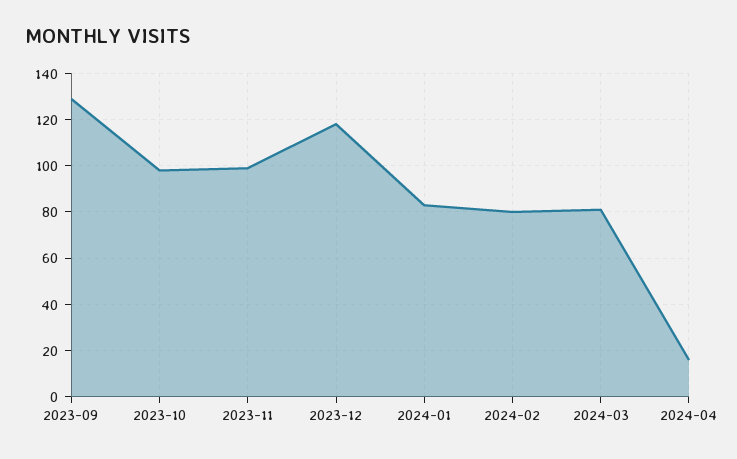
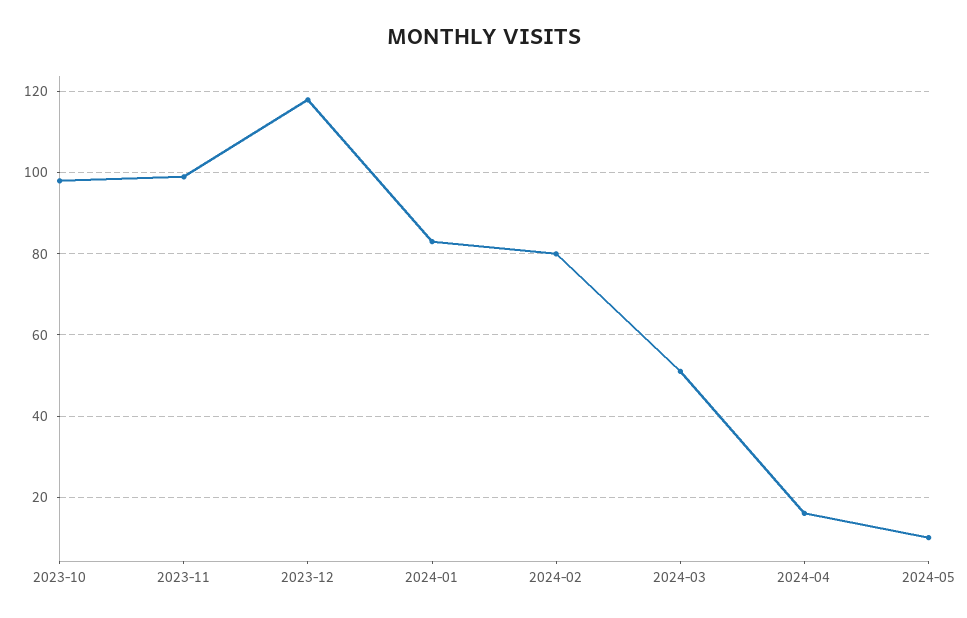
2023-09: 130 -> none
2024-03: 80 -> 50
2024-05: none -> 10

